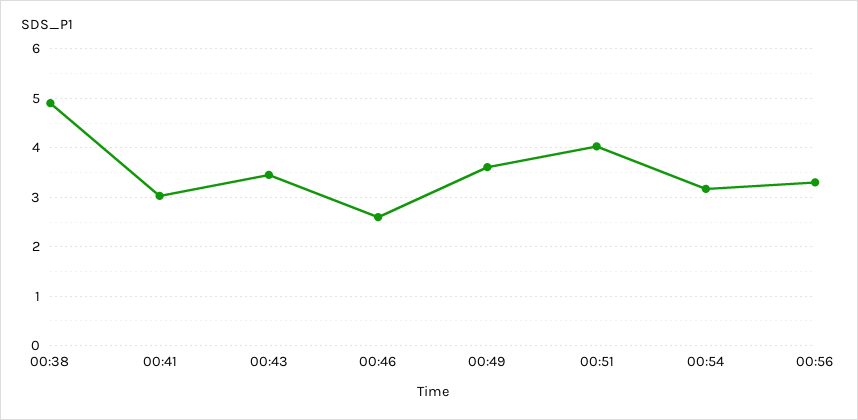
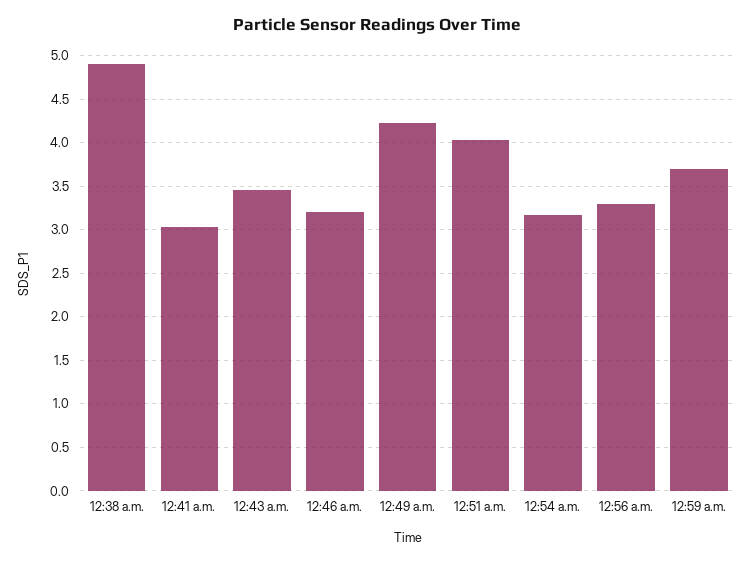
00:46: 2.6 -> 3.2
00:49: 3.6 -> 4.2
12:59 a.m.: none -> 3.7

